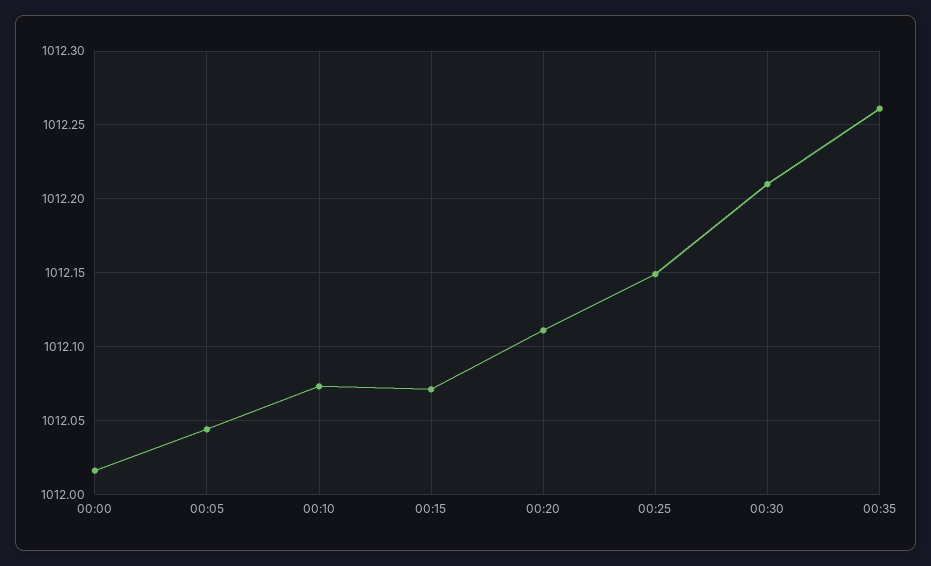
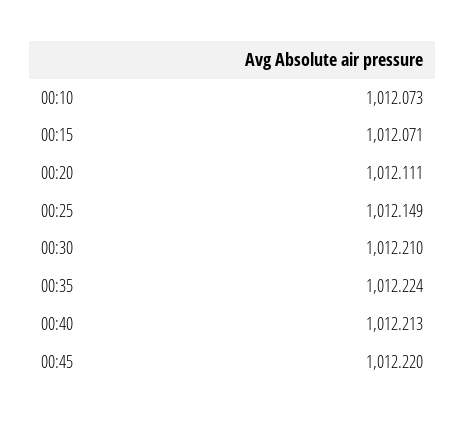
00:00: 1012.015 -> none
00:05: 1012.045 -> none
00:35: 1012.26 -> 1012.224
00:40: none -> 1012.213
00:45: none -> 1012.22

